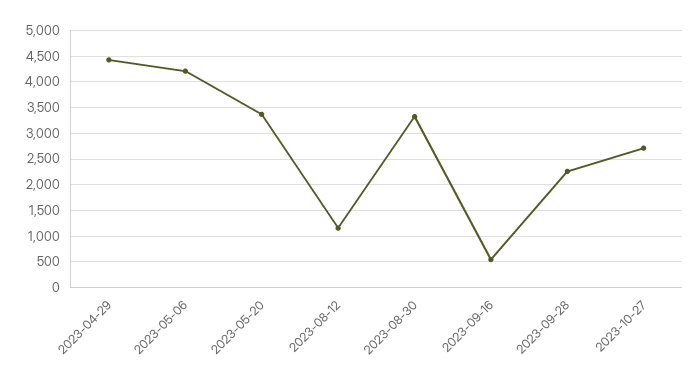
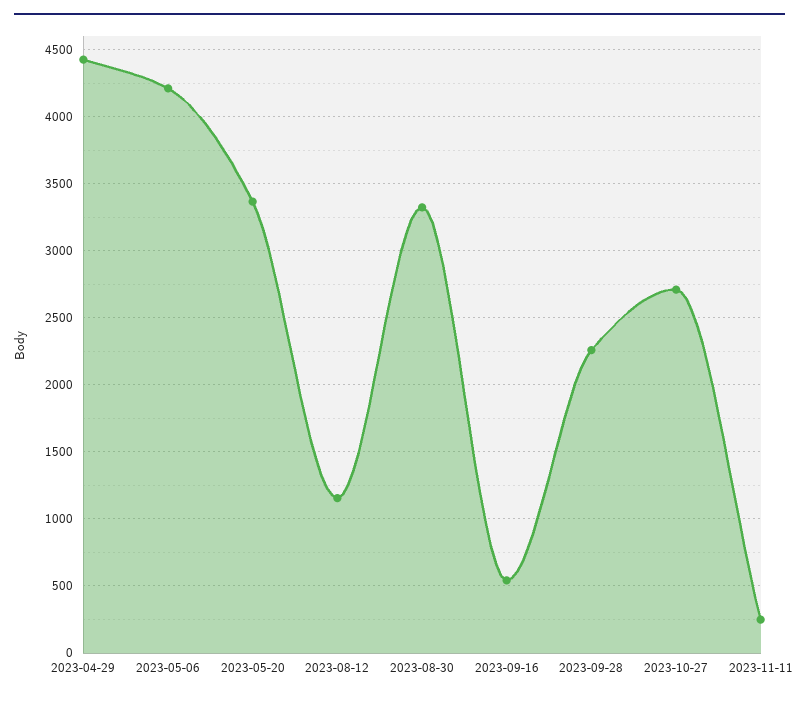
2023-11-11: none -> 250

